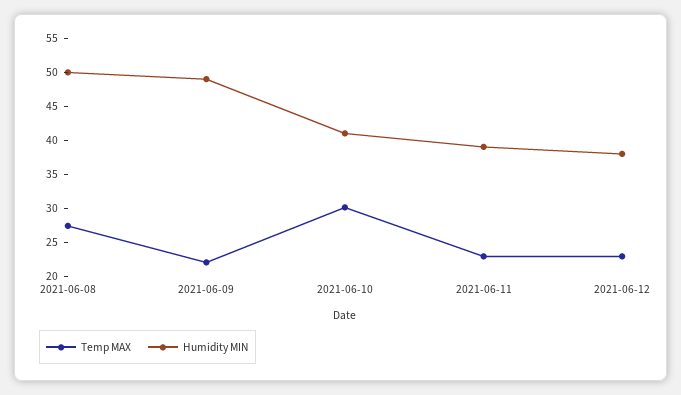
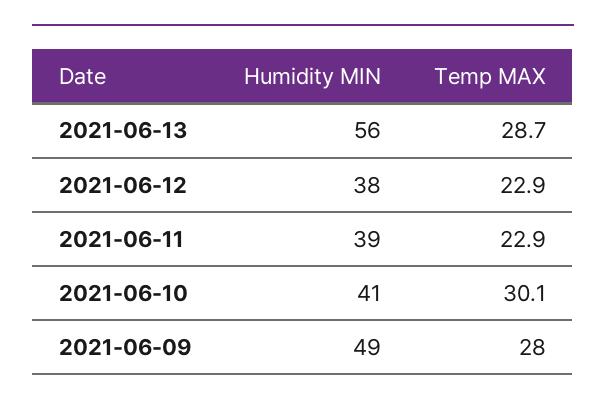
Temp MAX, 2021-06-08: 27.5 -> none
Humidity MIN, 2021-06-08: 50 -> none
Temp MAX, 2021-06-09: 22.5 -> 28
Humidity MIN, 2021-06-13: none -> 56
Temp MAX, 2021-06-13: none -> 28.7

